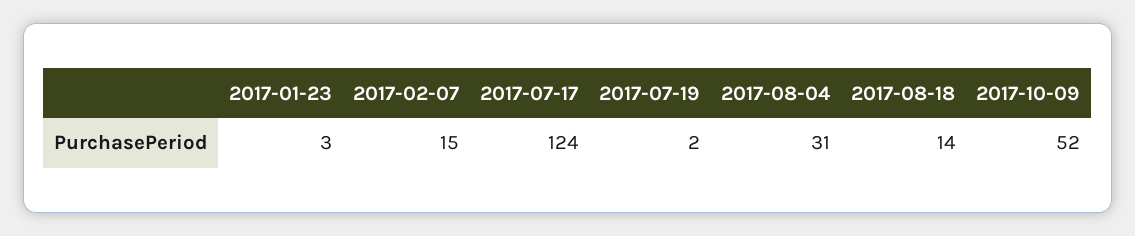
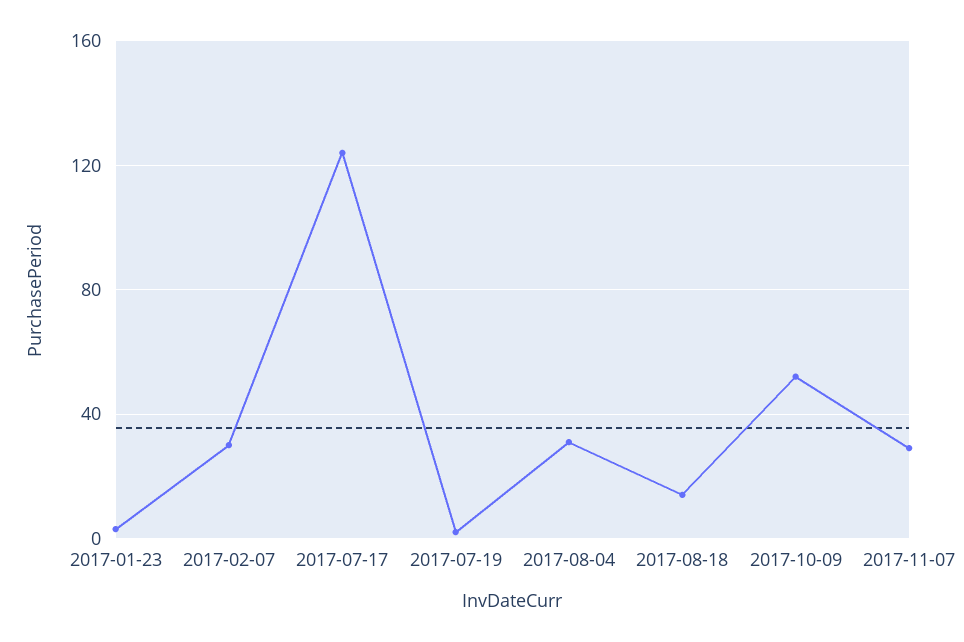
2017-02-07: 15 -> 30
2017-11-07: none -> 30

